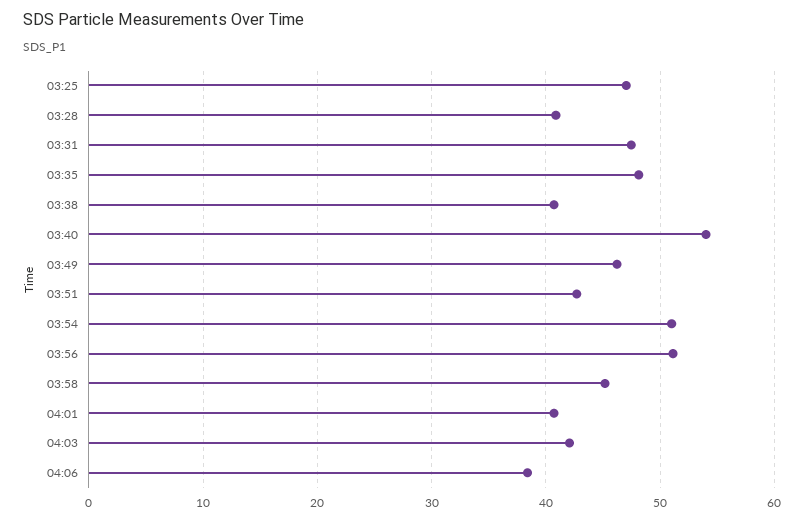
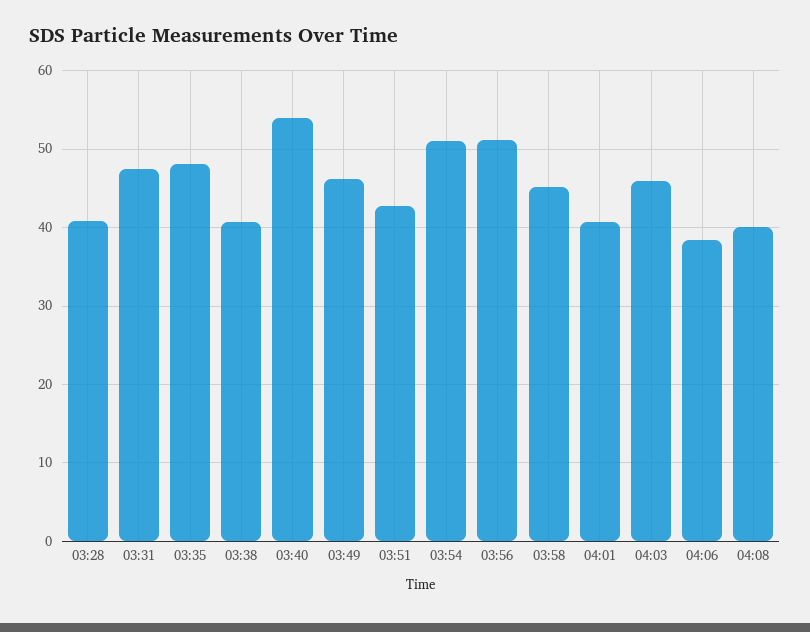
03:25: 47 -> none
04:03: 42 -> 46
04:08: none -> 40

